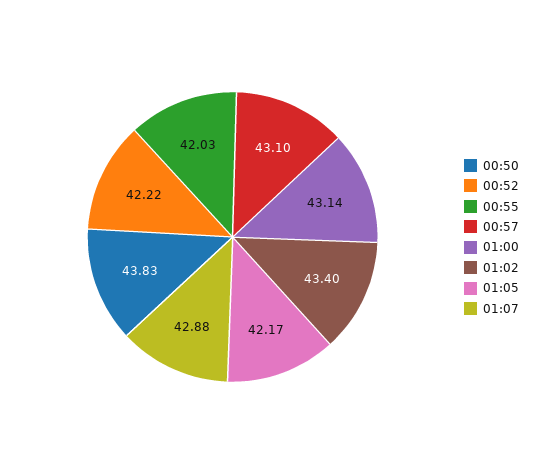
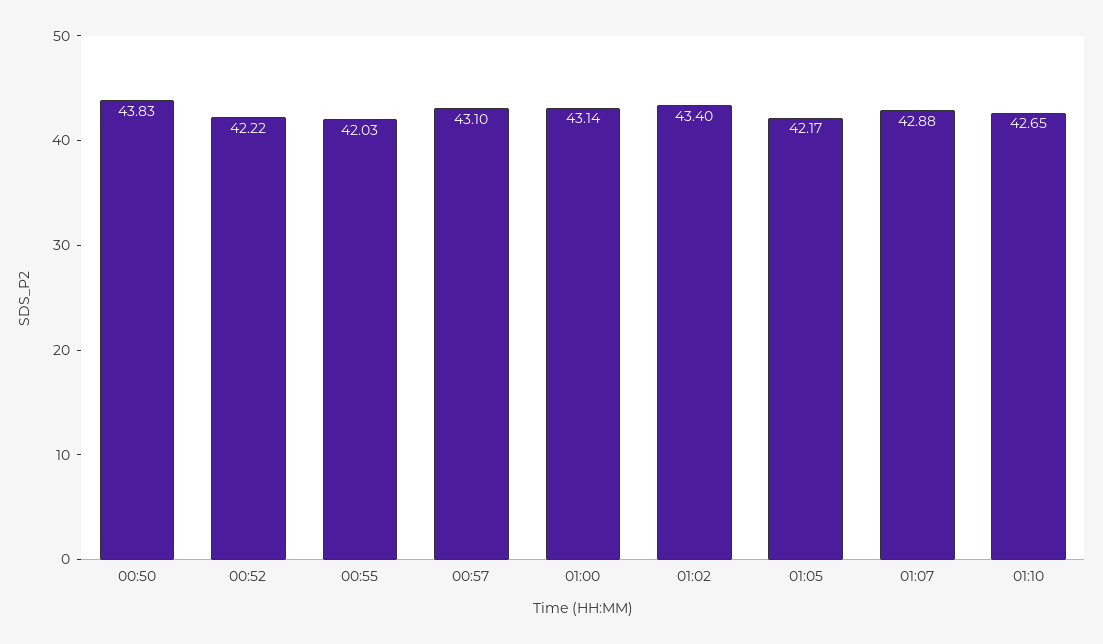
01:10: none -> 42.65

